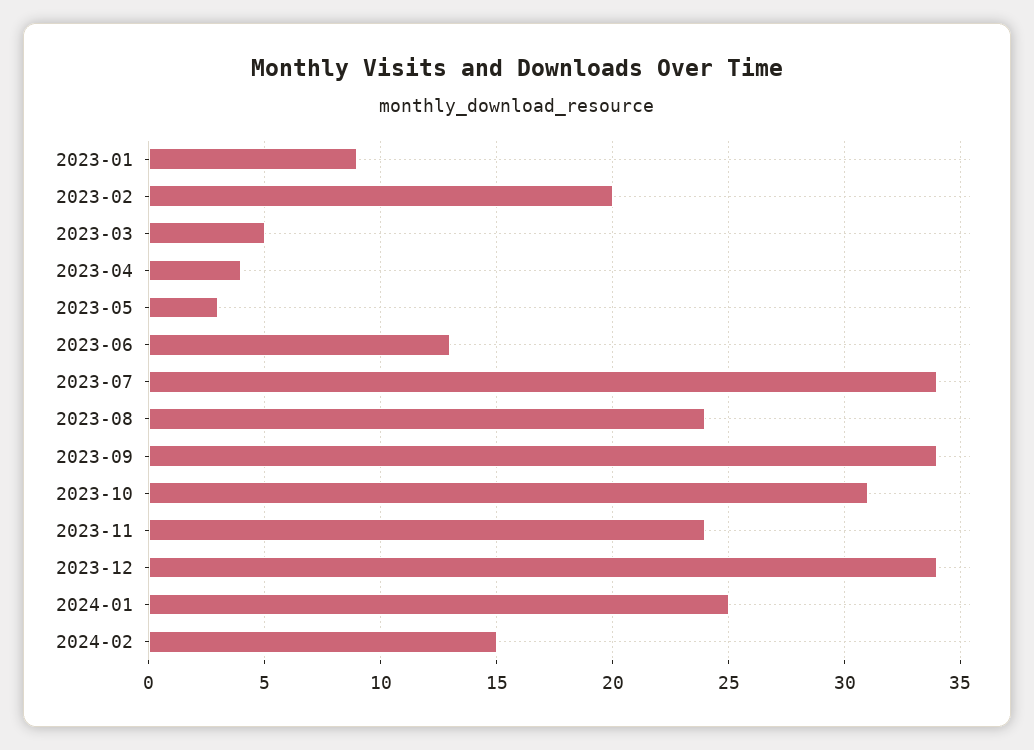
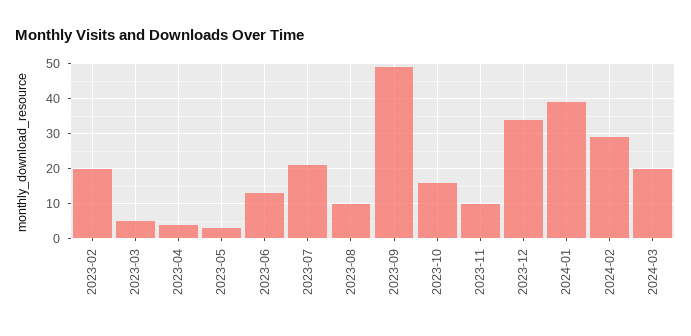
2023-01: 9 -> none
2023-07: 34 -> 20
2023-08: 24 -> 10
2023-09: 34 -> 50
2023-10: 31 -> 15
2023-11: 24 -> 10
2024-01: 25 -> 40
2024-02: 15 -> 30
2024-03: none -> 20

